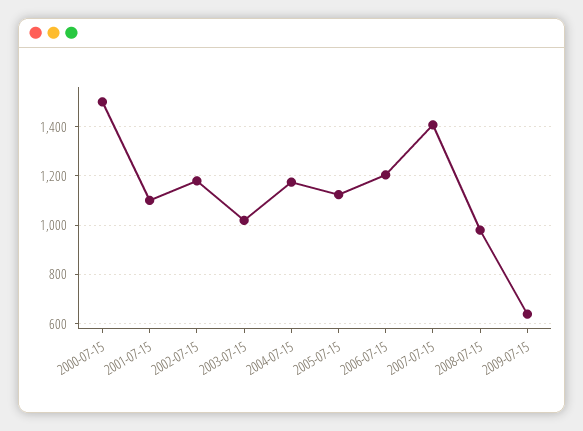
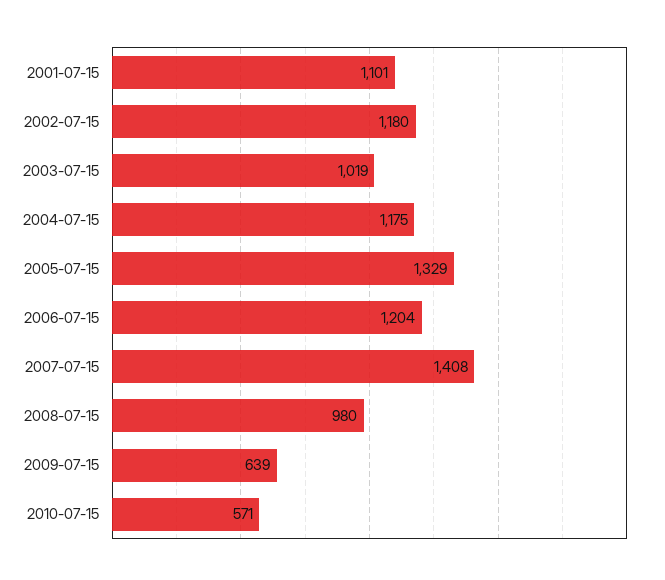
2000-07-15: 1500 -> none
2005-07-15: 1125 -> 1329
2010-07-15: none -> 571

